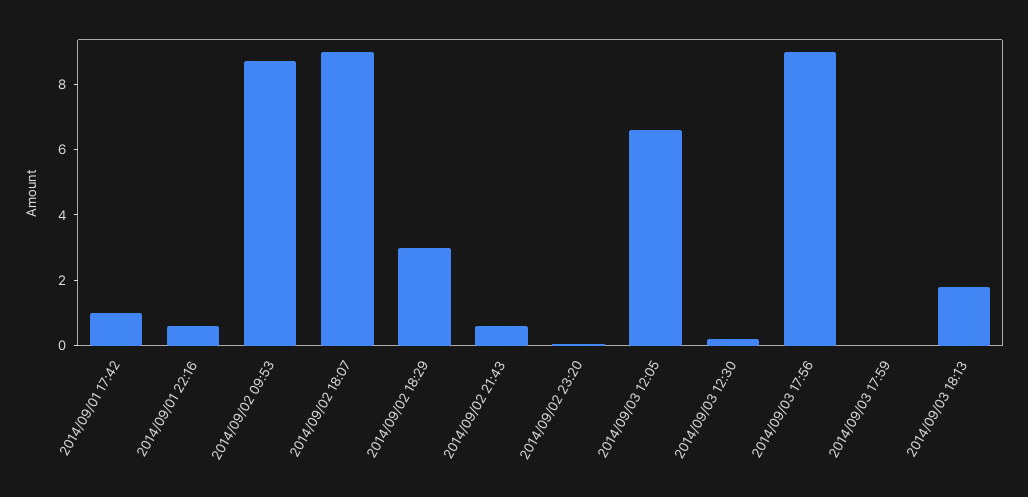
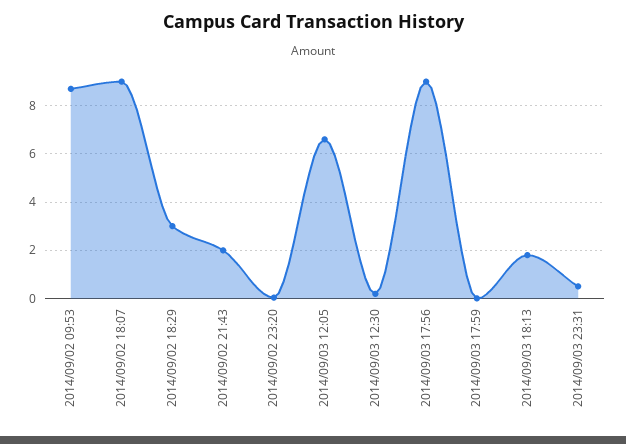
2014/09/01 17:42: 1 -> none
2014/09/01 22:16: 0.5 -> none
2014/09/02 21:43: 0.5 -> 2
2014/09/03 23:31: none -> 0.5

